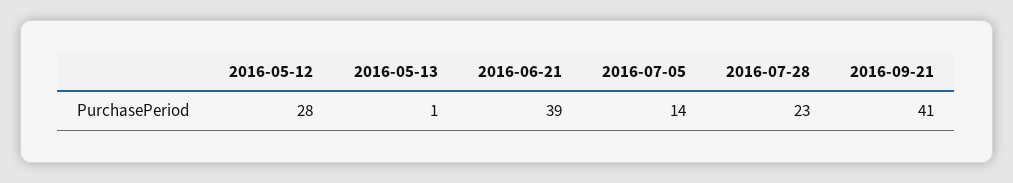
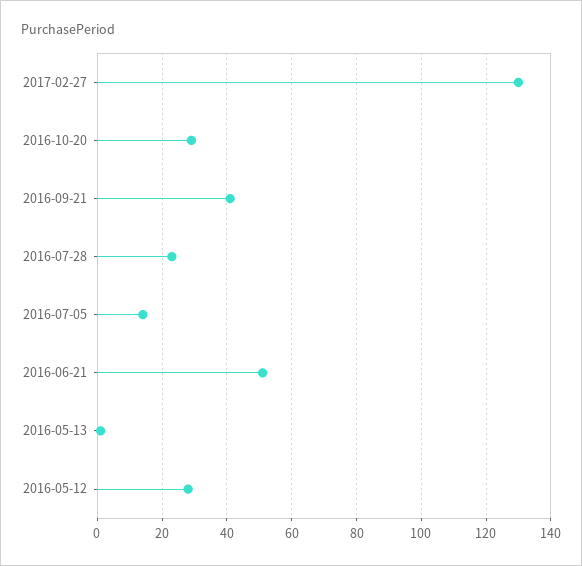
2016-06-21: 39 -> 50
2017-02-27: none -> 130
2016-10-20: none -> 30

